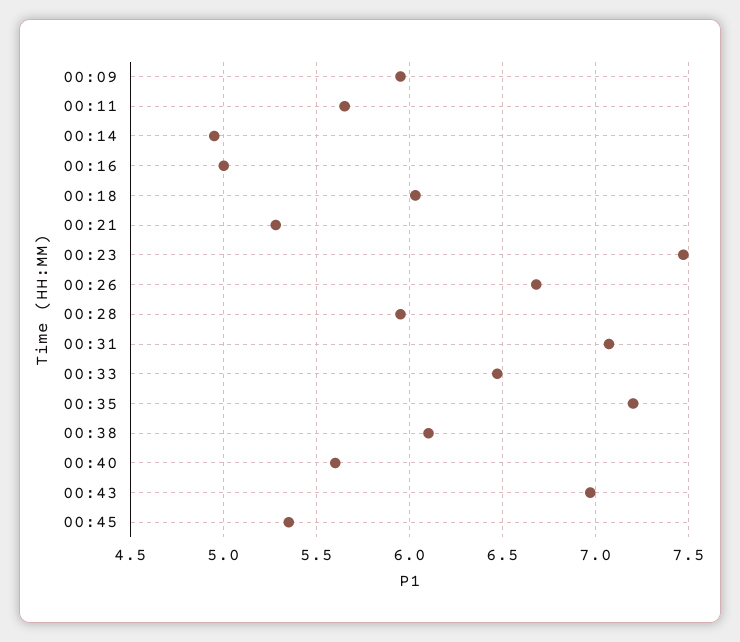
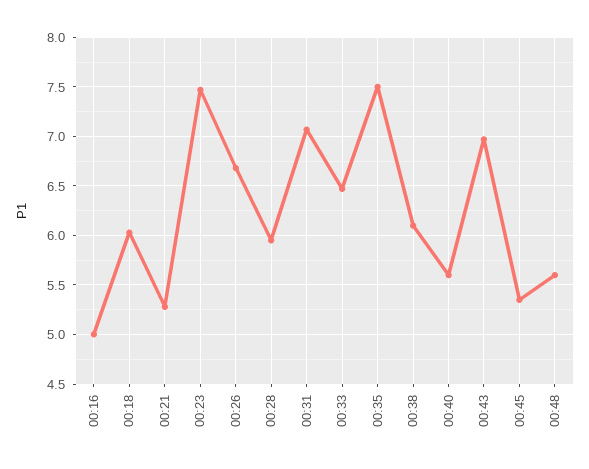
00:09: 5.95 -> none
00:11: 5.65 -> none
00:14: 4.95 -> none
00:35: 7.2 -> 7.5
00:48: none -> 5.6

